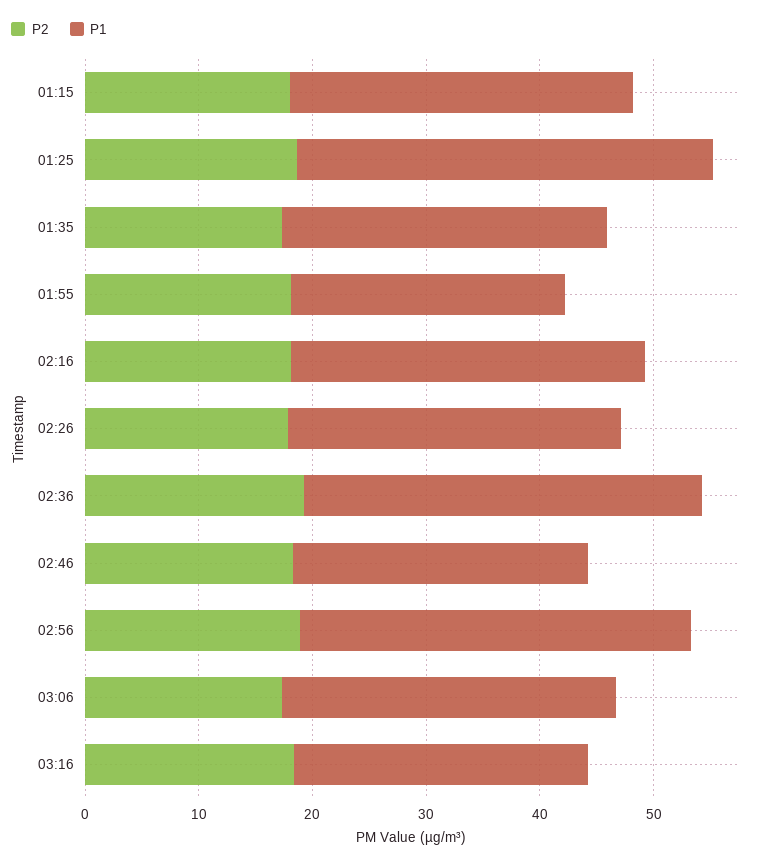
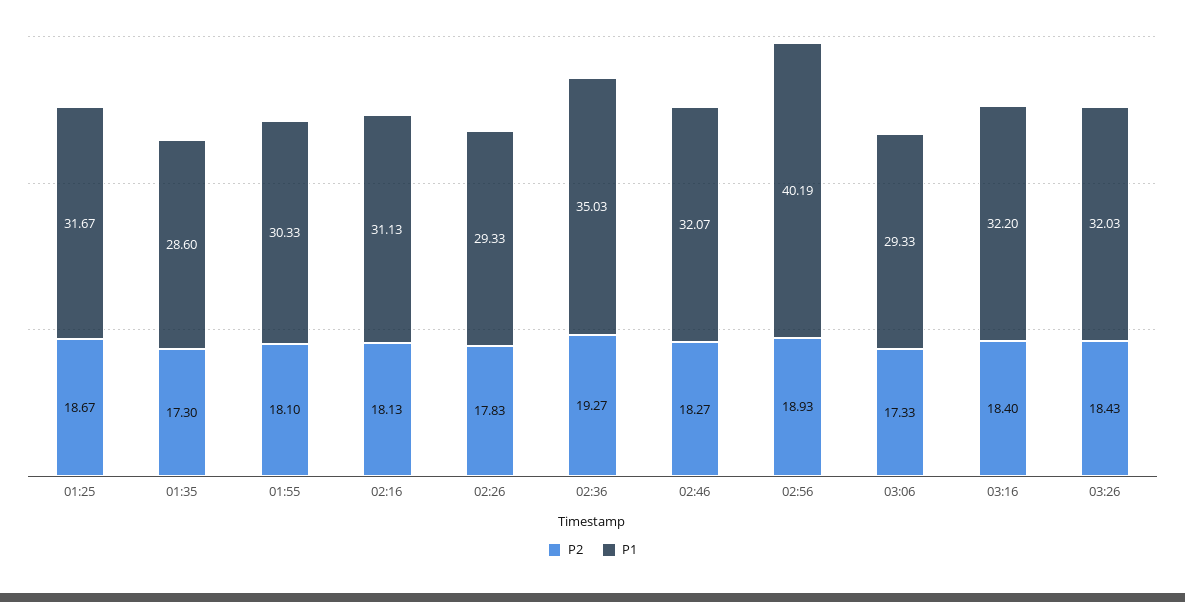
P2, 01:15: 18 -> none
P1, 01:15: 30 -> none
P1, 01:25: 36 -> 31.67
P1, 01:55: 24 -> 30.33
P1, 02:46: 26 -> 32.07
P1, 02:56: 34 -> 40.19
P1, 03:16: 26 -> 32.2
P2, 03:26: none -> 18.43
P1, 03:26: none -> 32.03

